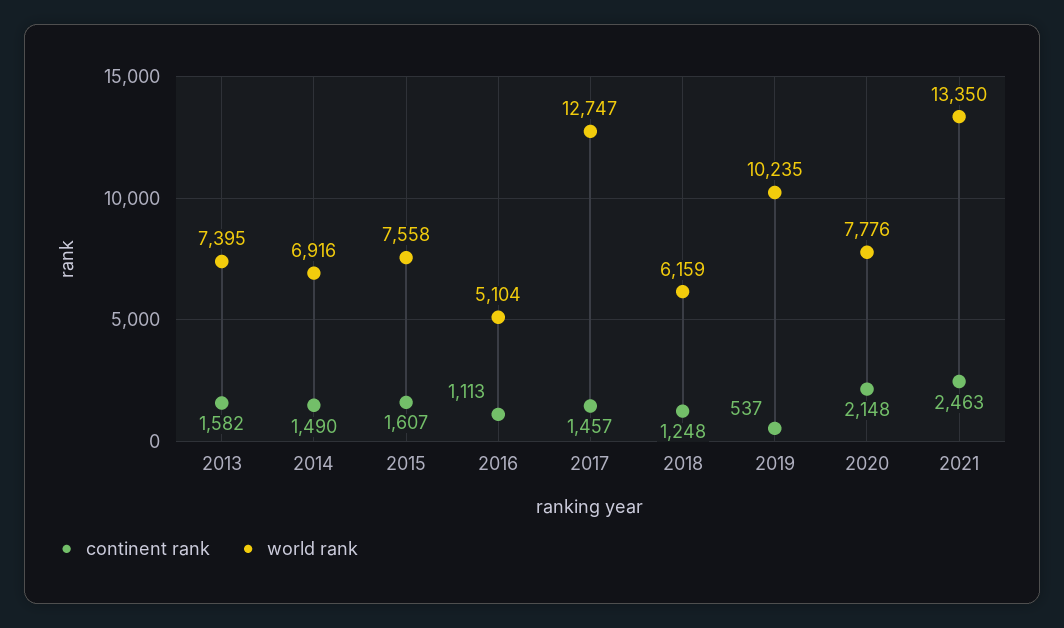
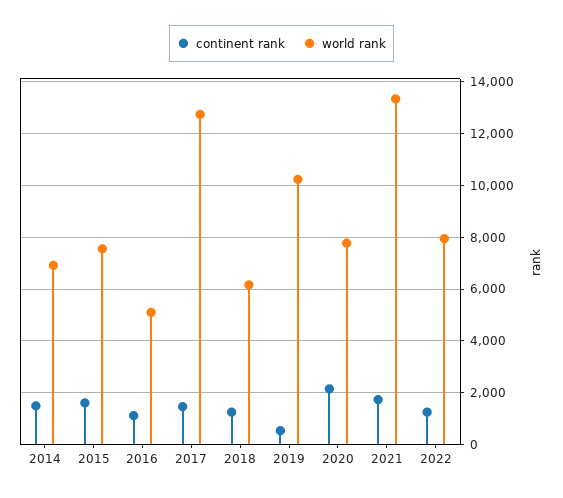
continent rank, 2013: 1582 -> none
world rank, 2013: 7395 -> none
continent rank, 2021: 2463 -> 1750
continent rank, 2022: none -> 1250
world rank, 2022: none -> 8000

